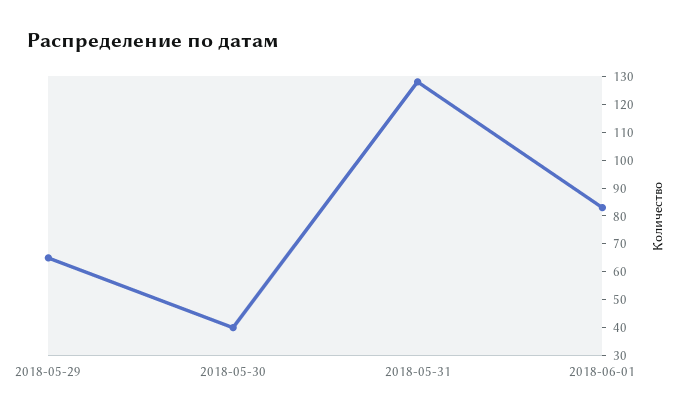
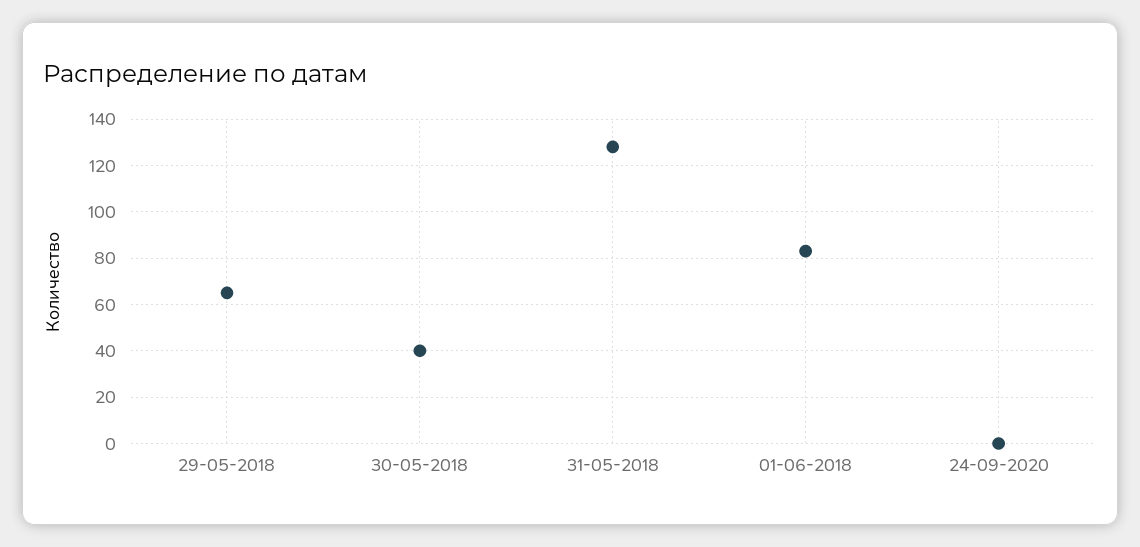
24-09-2020: none -> 0

